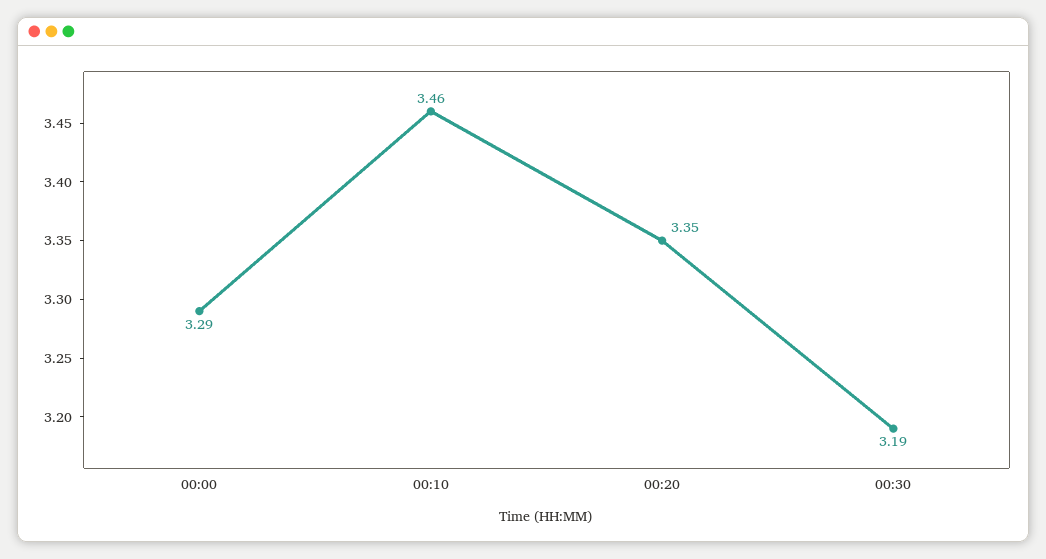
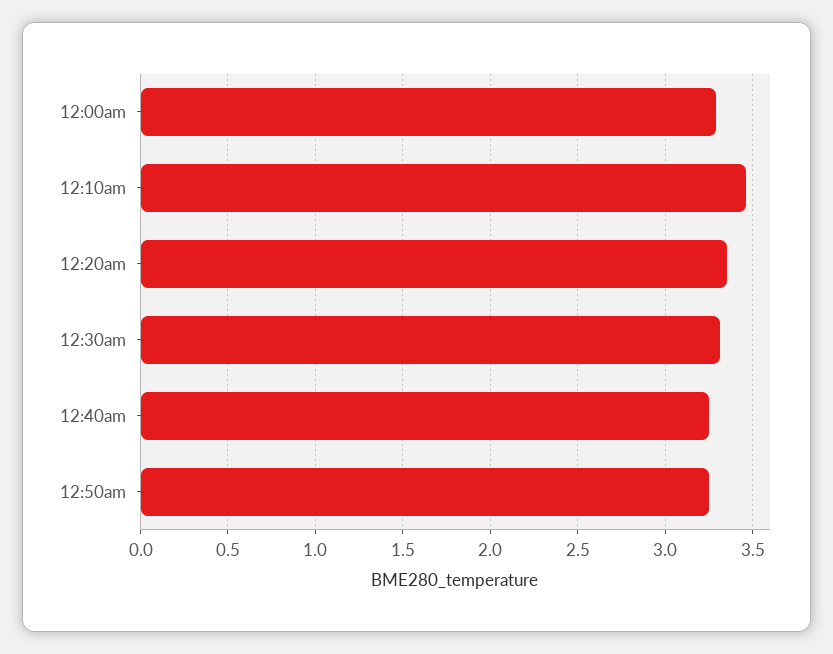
00:30: 3.19 -> 3.3
12:40am: none -> 3.25
12:50am: none -> 3.25

